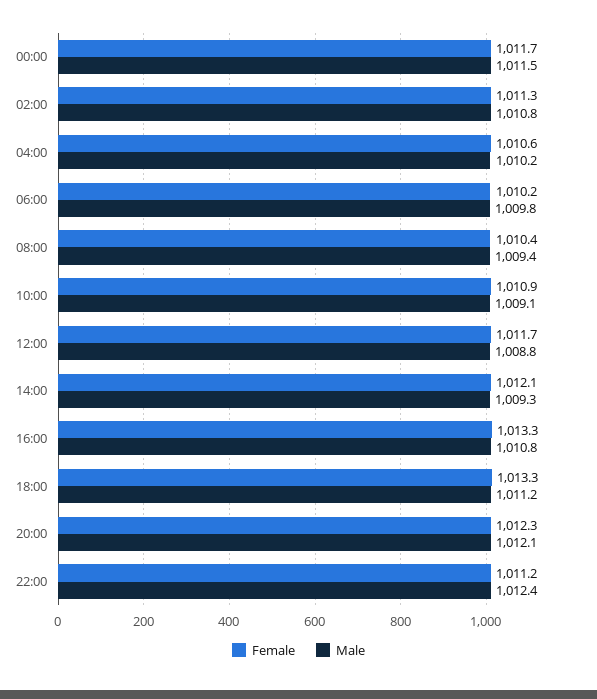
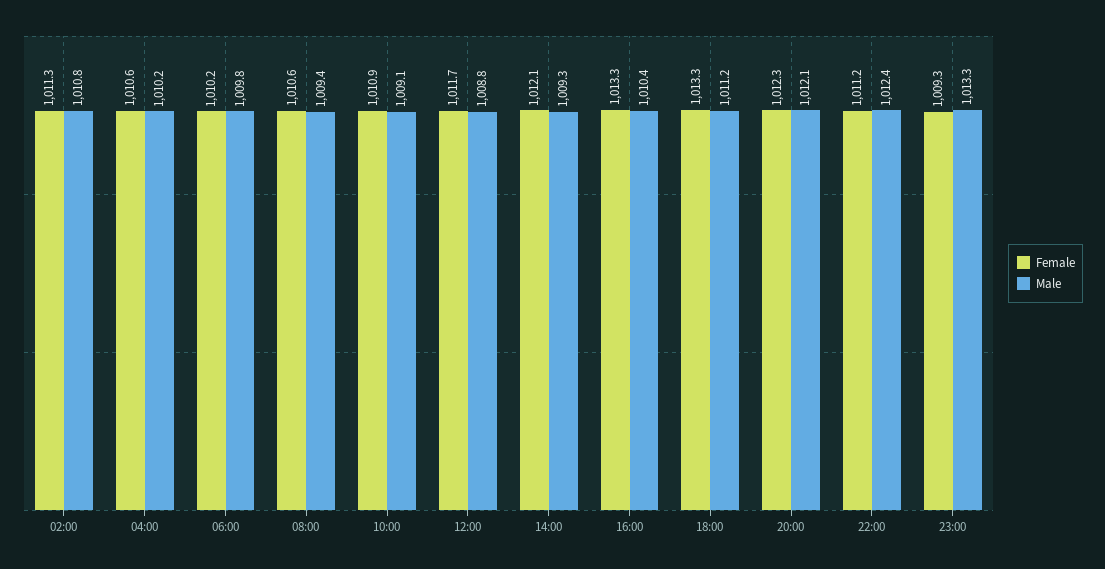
Female, 00:00: 1011.7 -> none
Male, 00:00: 1011.5 -> none
Female, 08:00: 1010.4 -> 1010.6
Male, 16:00: 1010.8 -> 1010.4
Female, 23:00: none -> 1009.3
Male, 23:00: none -> 1013.3

